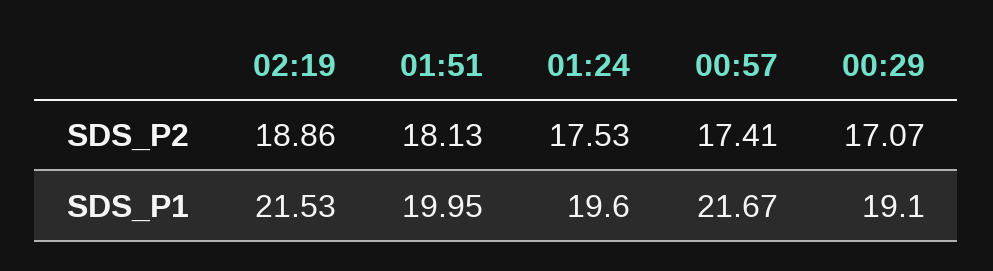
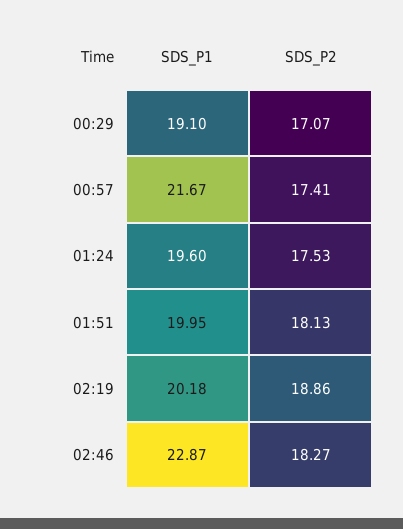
02:19, SDS_P1: 21.53 -> 20.18
02:46, SDS_P1: none -> 22.87
02:46, SDS_P2: none -> 18.27

